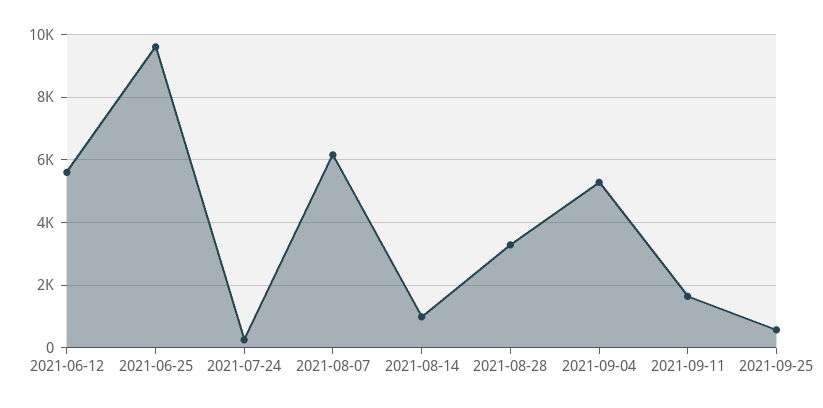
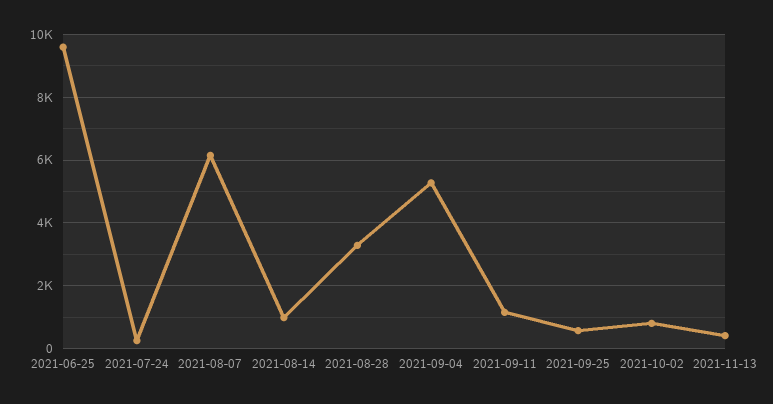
2021-06-12: 5600 -> none
2021-09-11: 1600 -> 1200
2021-10-02: none -> 800
2021-11-13: none -> 400

